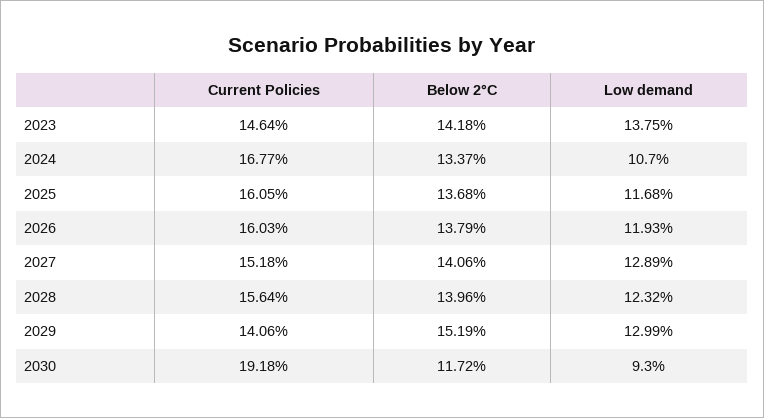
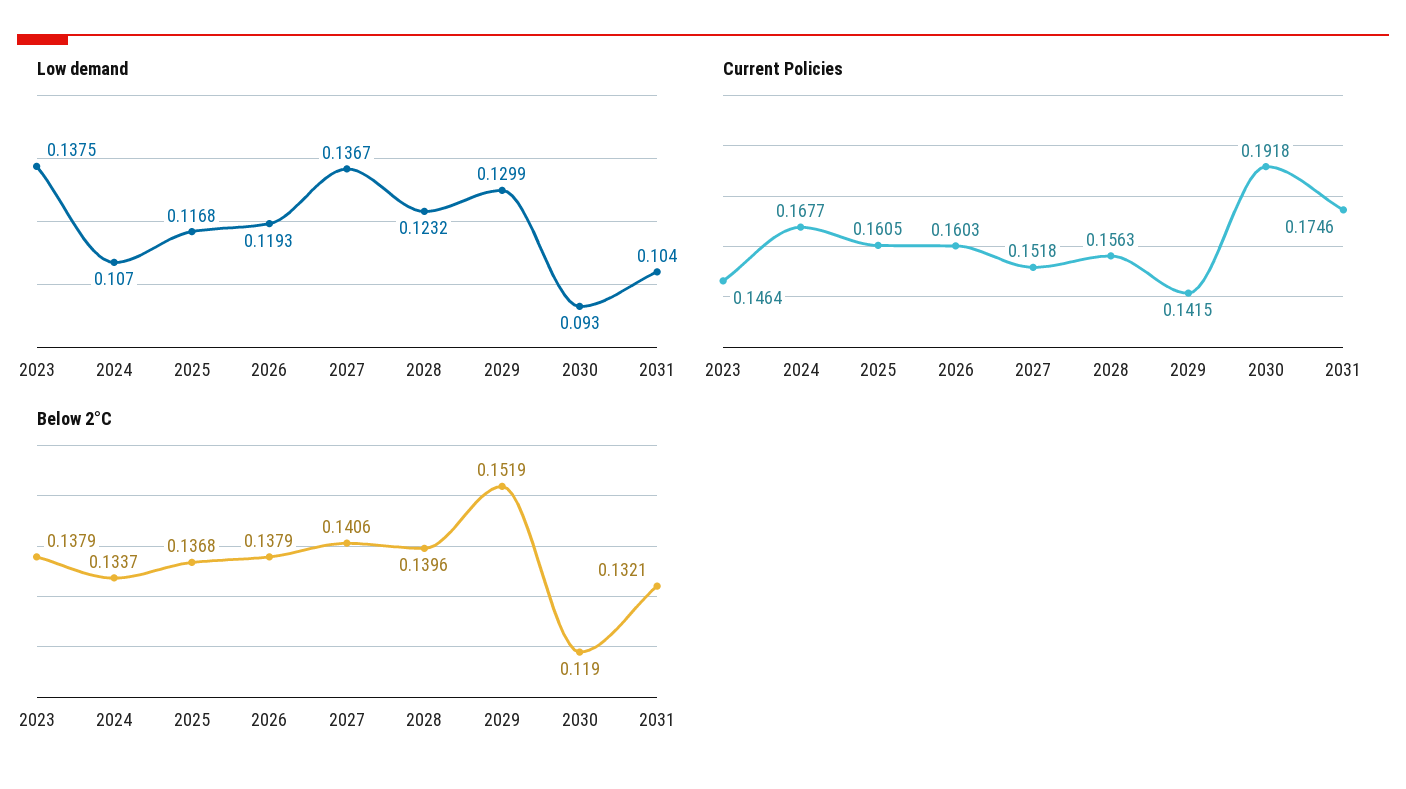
Below 2°C, 2023: 0.1418 -> 0.1379
Low demand, 2027: 0.1289 -> 0.1367
Current Policies, 2028: 0.1564 -> 0.1563
Current Policies, 2029: 0.1406 -> 0.1415
Below 2°C, 2030: 0.1172 -> 0.119
Low demand, 2031: none -> 0.104
Current Policies, 2031: none -> 0.1746
Below 2°C, 2031: none -> 0.1321

